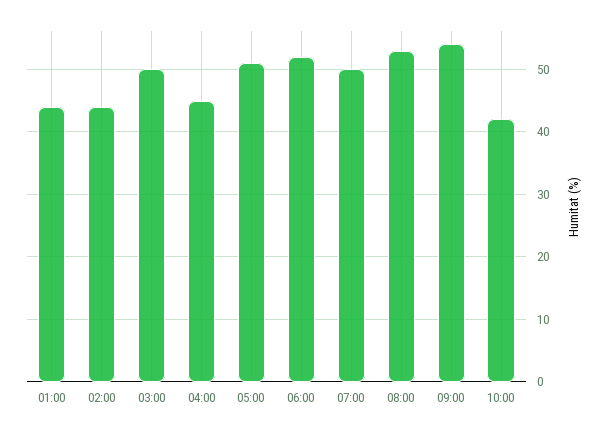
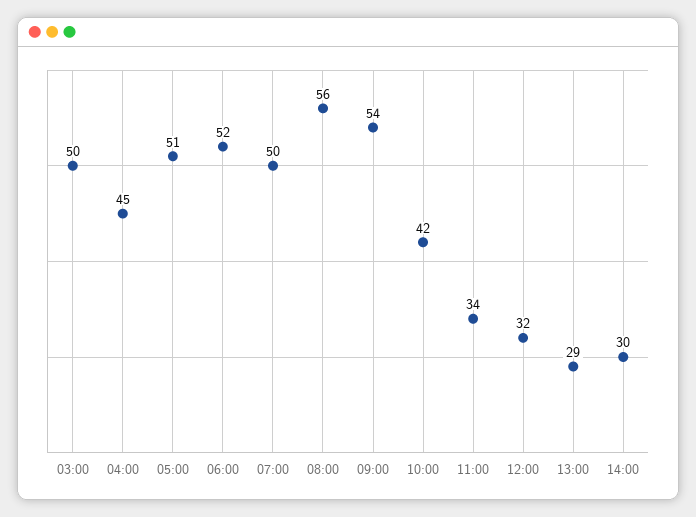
01:00: 44 -> none
02:00: 44 -> none
08:00: 53 -> 56
11:00: none -> 34
12:00: none -> 32
13:00: none -> 29
14:00: none -> 30

